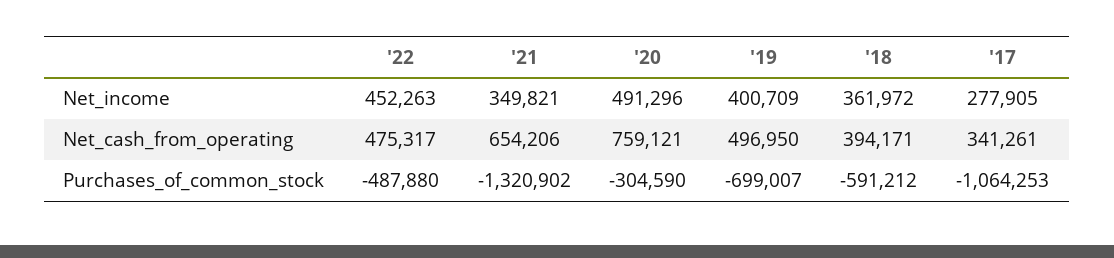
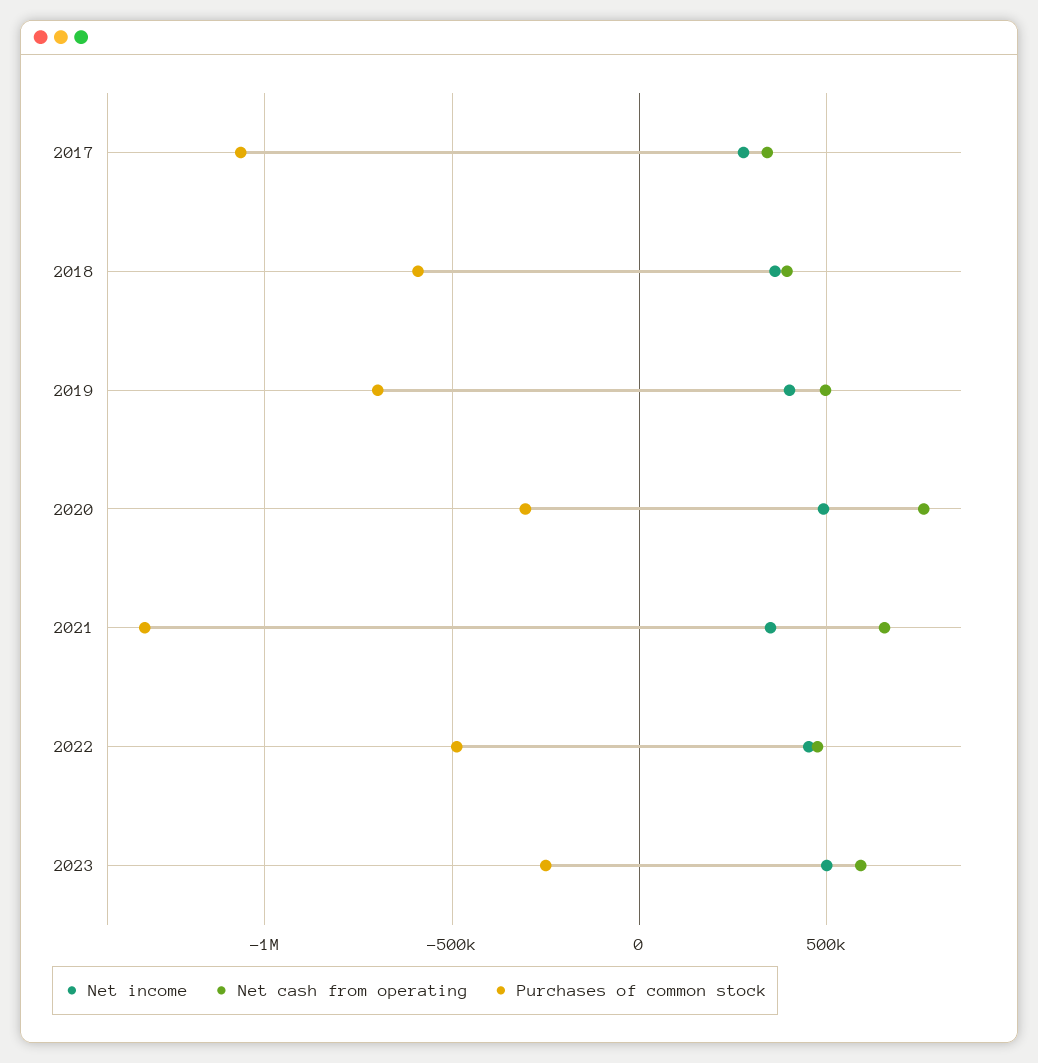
Net_income, 2023: none -> 500000
Net_cash_from_operating, 2023: none -> 600000
Purchases_of_common_stock, 2023: none -> -250000

